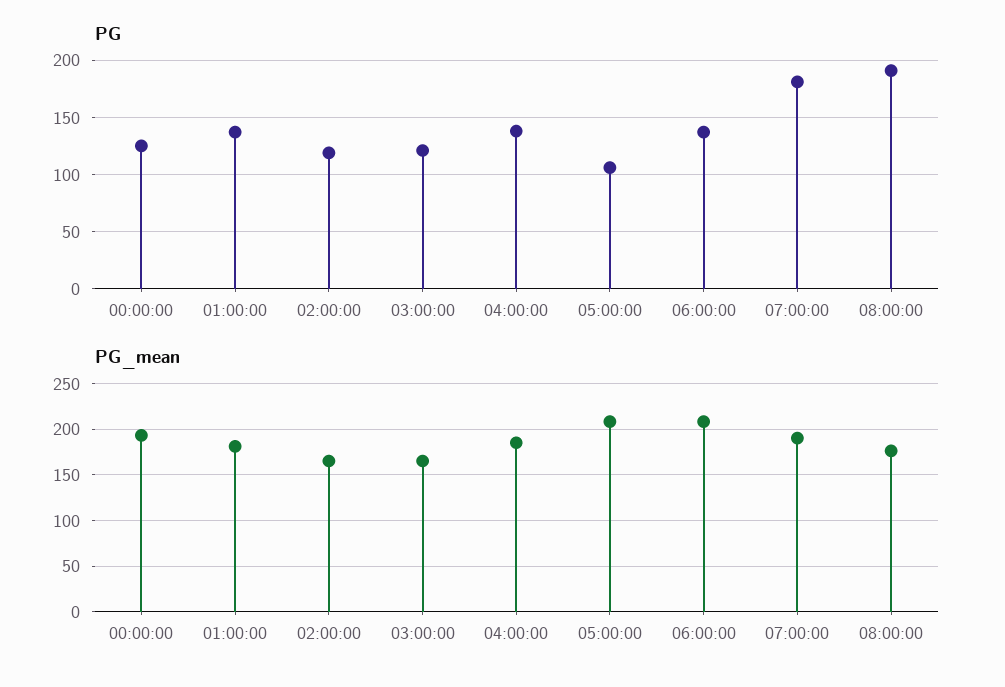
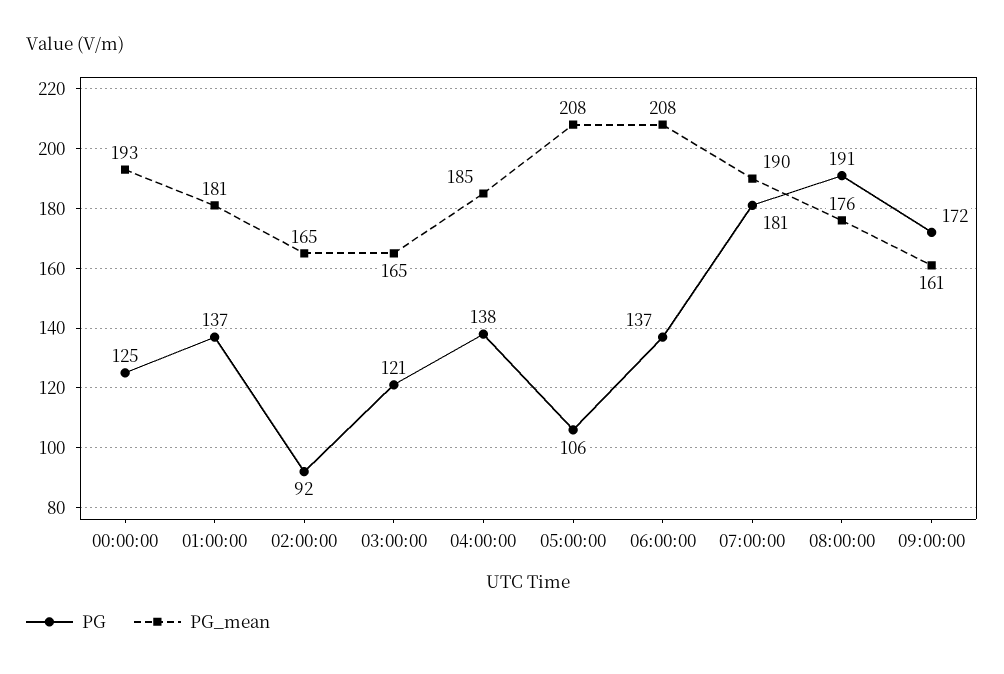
PG, 02:00:00: 120 -> 92
PG, 09:00:00: none -> 172
PG_mean, 09:00:00: none -> 161

